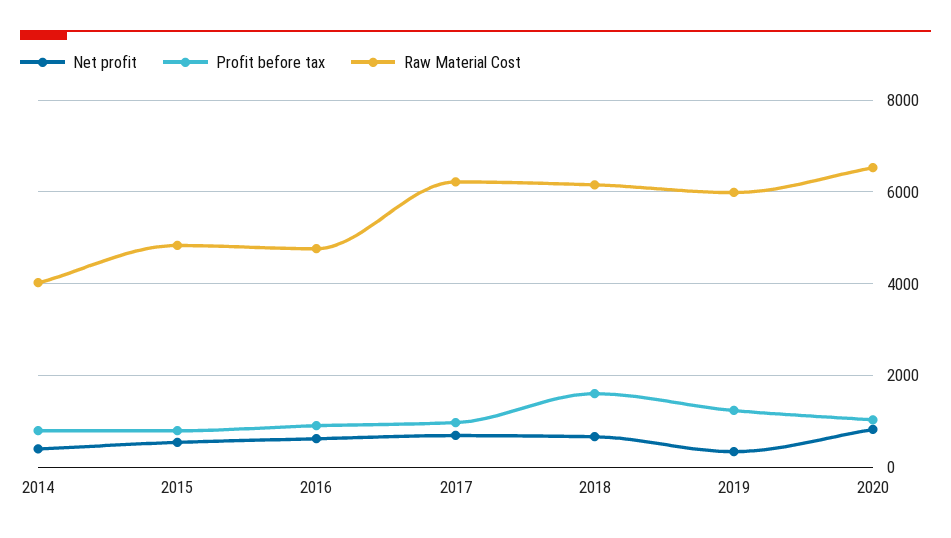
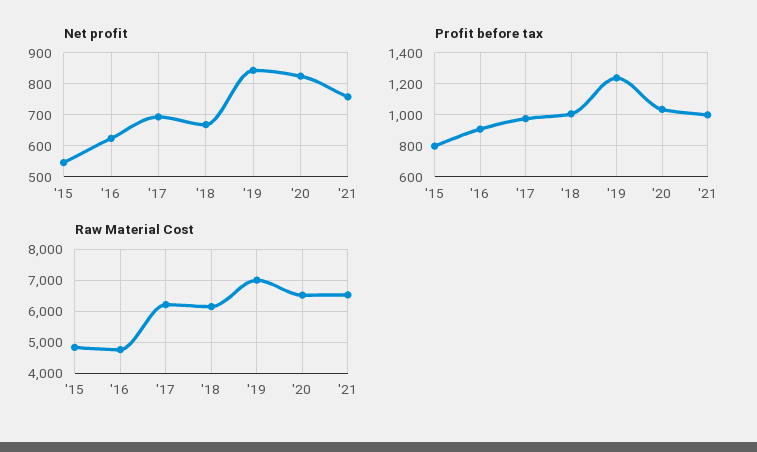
Net profit, 2014: 400 -> none
Profit before tax, 2014: 800 -> none
Raw Material Cost, 2014: 4000 -> none
Profit before tax, 2018: 1600 -> 1000
Net profit, 2019: 400 -> 840
Raw Material Cost, 2019: 6000 -> 7000
Net profit, '21: none -> 760
Profit before tax, '21: none -> 1000
Raw Material Cost, '21: none -> 6600

